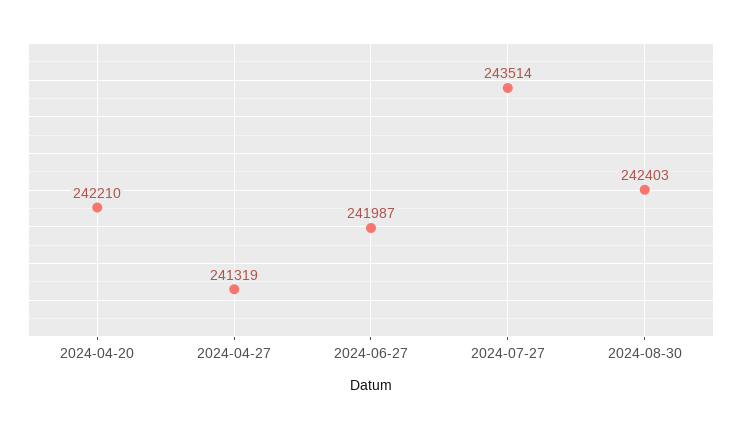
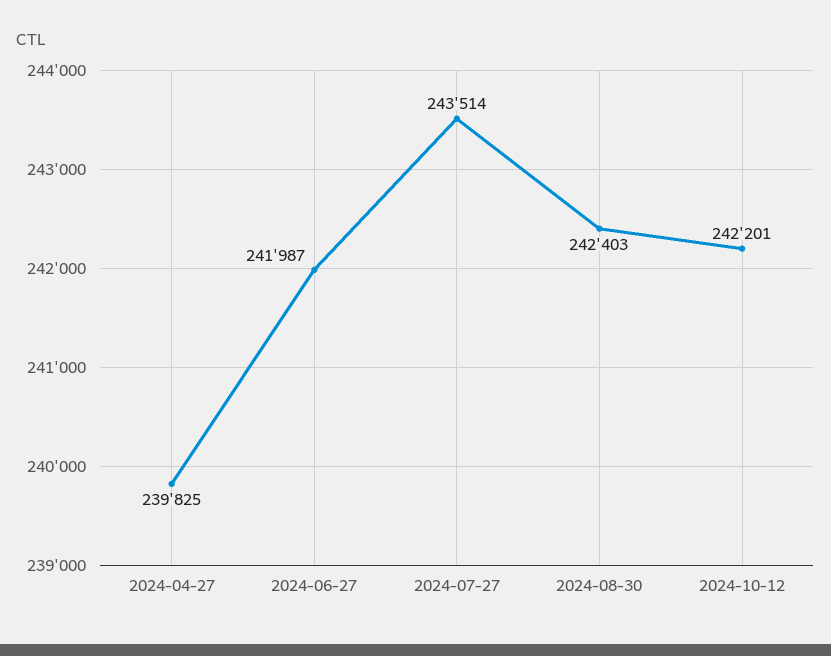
2024-04-20: 242210 -> none
2024-04-27: 241319 -> 239825
2024-10-12: none -> 242201

